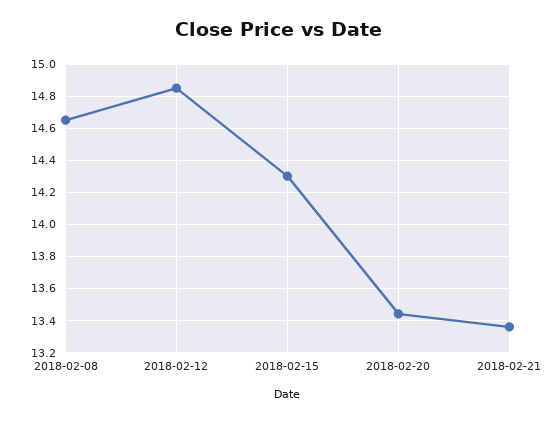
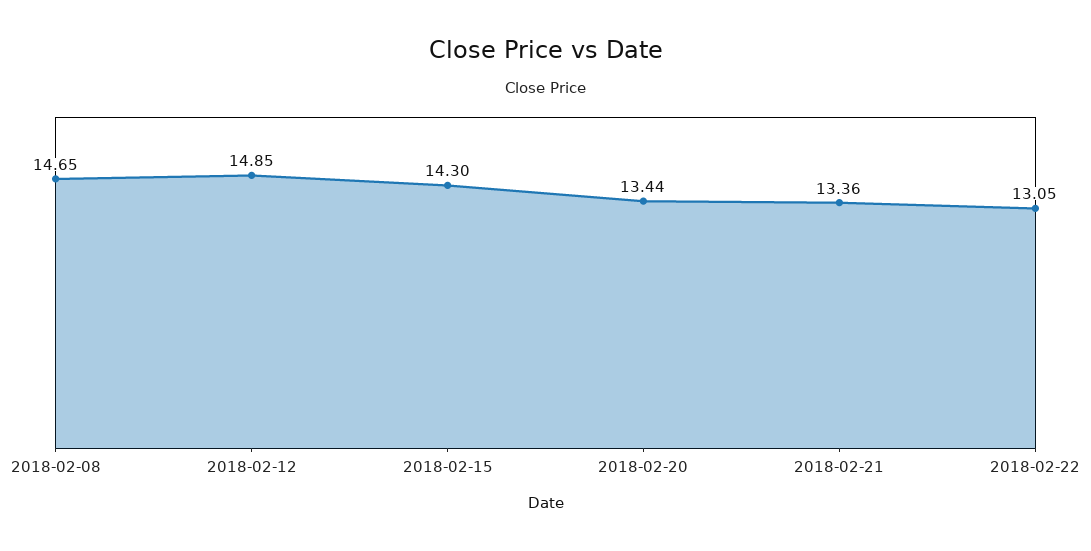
2018-02-22: none -> 13.05

